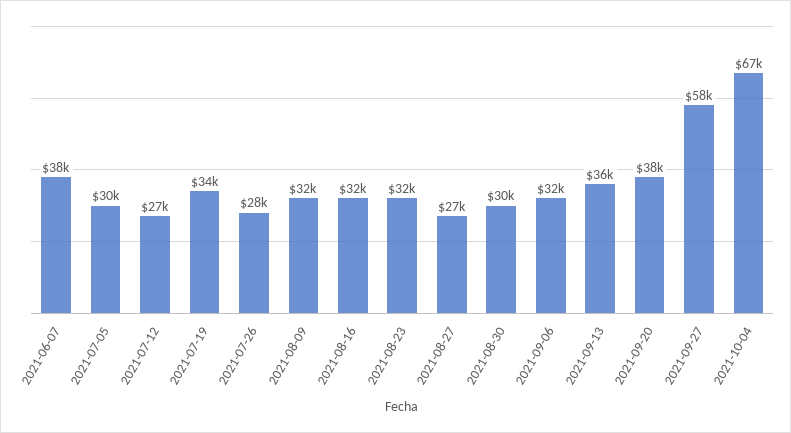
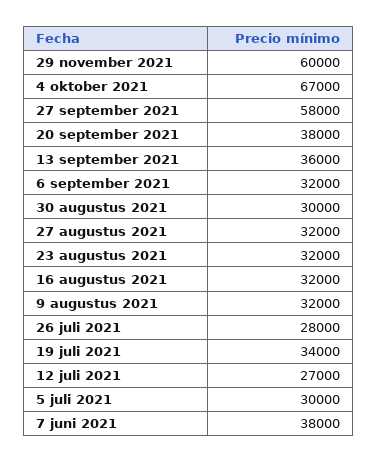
2021-08-27: 27000 -> 32000
29 november 2021: none -> 60000

